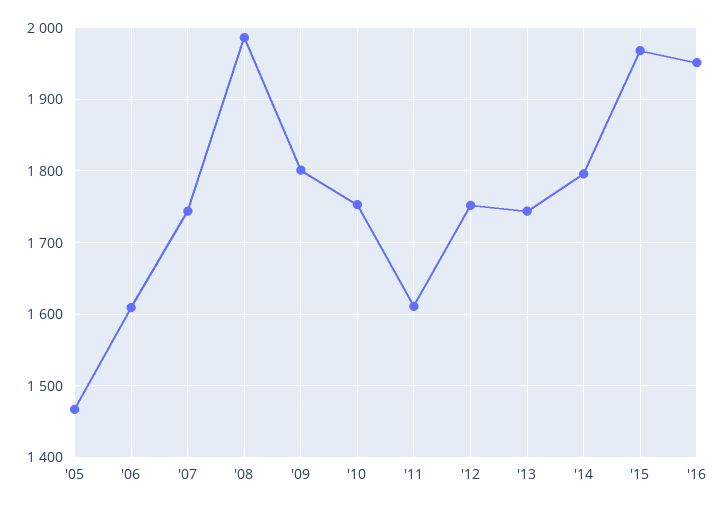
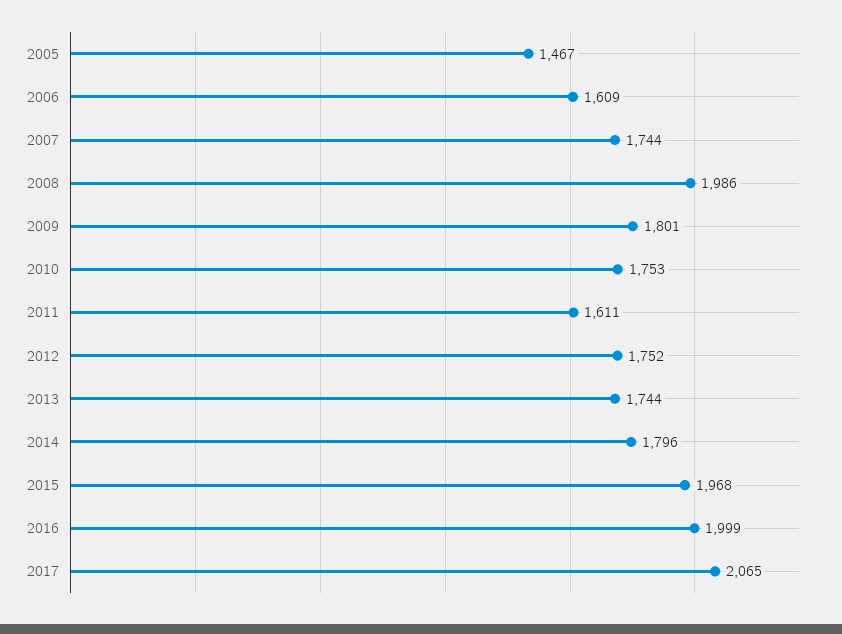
'16: 1950 -> 1999
2017: none -> 2065

